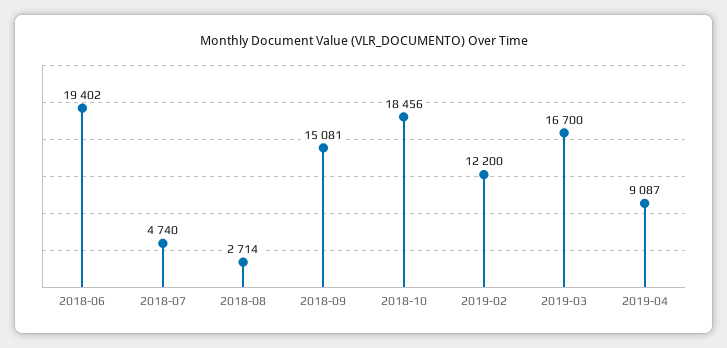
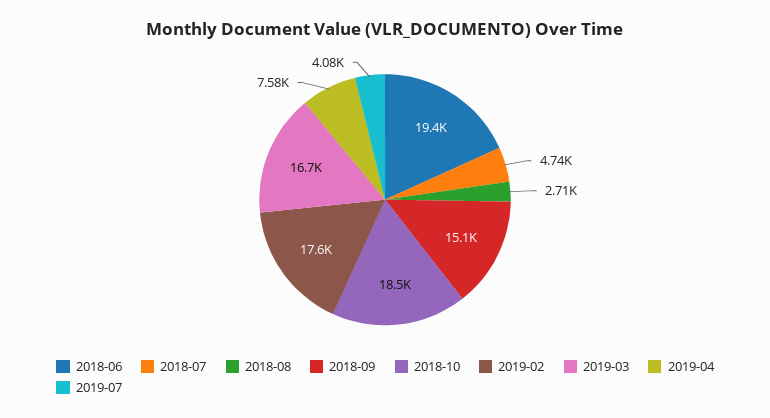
2019-02: 12200 -> 17600
2019-04: 9087 -> 7580
2019-07: none -> 4080

